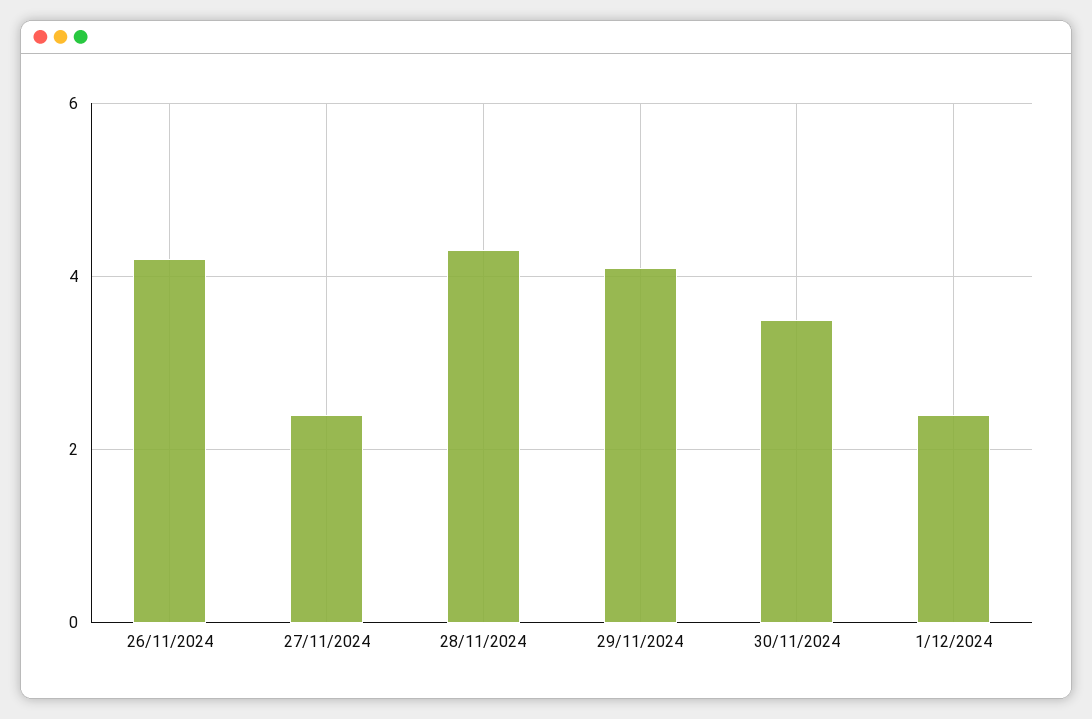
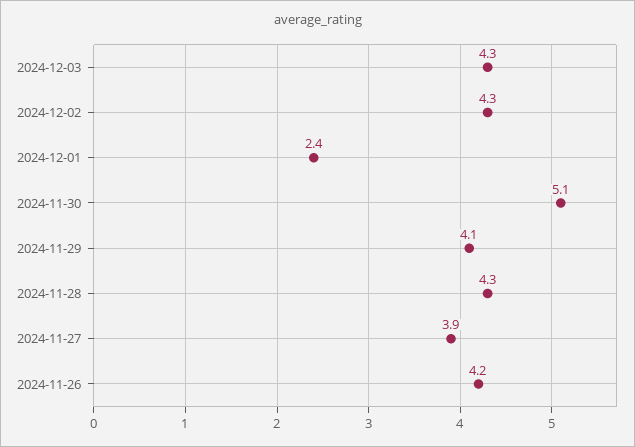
27/11/2024: 2.5 -> 3.9
30/11/2024: 3.5 -> 5.1
2024-12-03: none -> 4.3
2024-12-02: none -> 4.3

